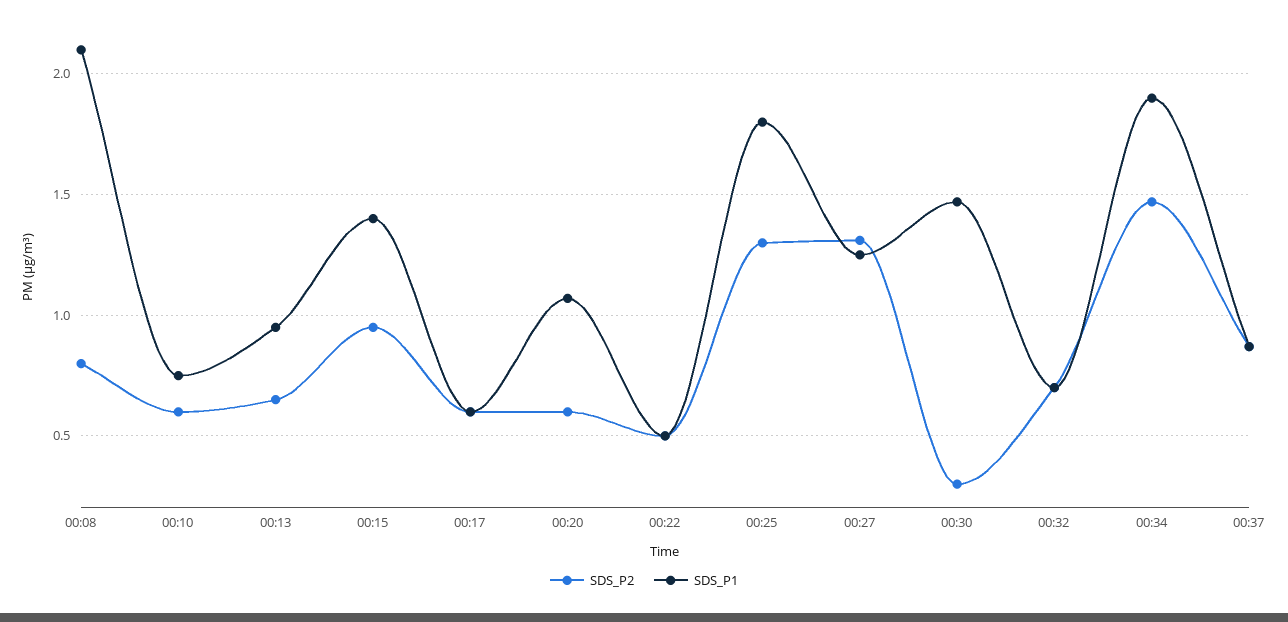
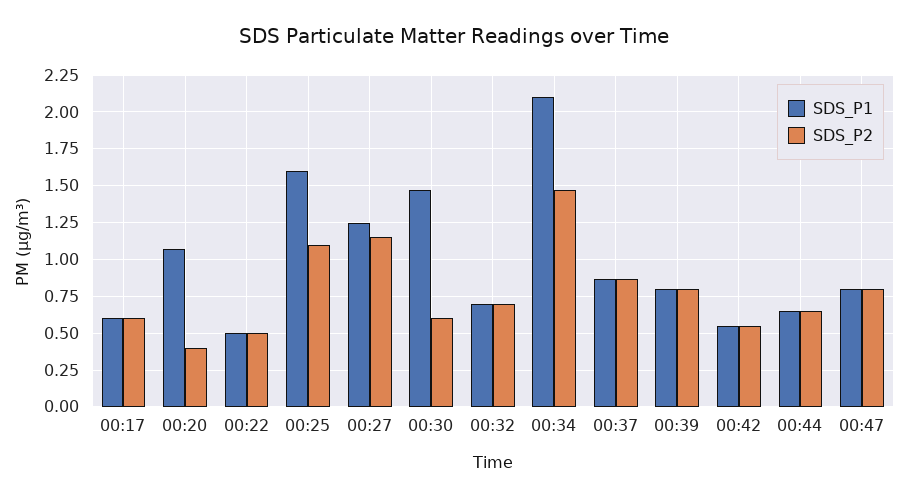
SDS_P2, 00:08: 0.8 -> none
SDS_P1, 00:08: 2.1 -> none
SDS_P2, 00:10: 0.6 -> none
SDS_P1, 00:10: 0.75 -> none
SDS_P2, 00:13: 0.65 -> none
SDS_P1, 00:13: 0.95 -> none
SDS_P2, 00:15: 0.95 -> none
SDS_P1, 00:15: 1.4 -> none
SDS_P2, 00:20: 0.6 -> 0.4
SDS_P2, 00:25: 1.3 -> 1.1
SDS_P1, 00:25: 1.8 -> 1.6
SDS_P2, 00:27: 1.3 -> 1.15
SDS_P2, 00:30: 0.3 -> 0.6
SDS_P1, 00:34: 1.9 -> 2.1
SDS_P1, 00:39: none -> 0.8
SDS_P2, 00:39: none -> 0.8
SDS_P1, 00:42: none -> 0.55
SDS_P2, 00:42: none -> 0.55
SDS_P1, 00:44: none -> 0.65
SDS_P2, 00:44: none -> 0.65
SDS_P1, 00:47: none -> 0.8
SDS_P2, 00:47: none -> 0.8

